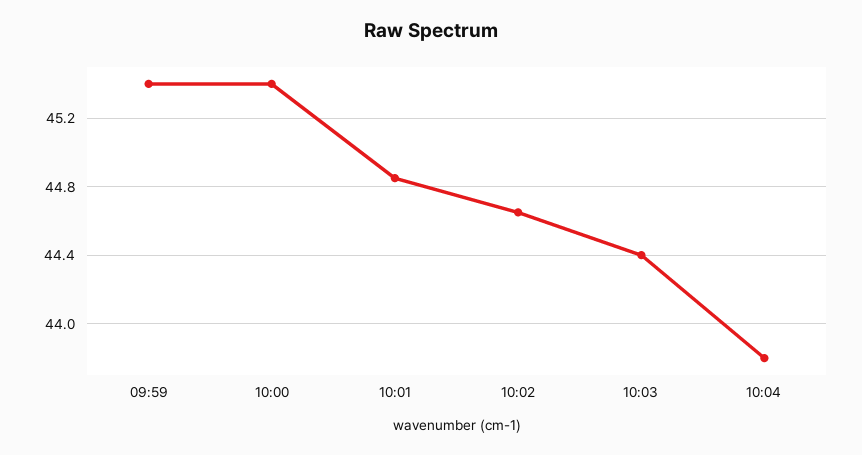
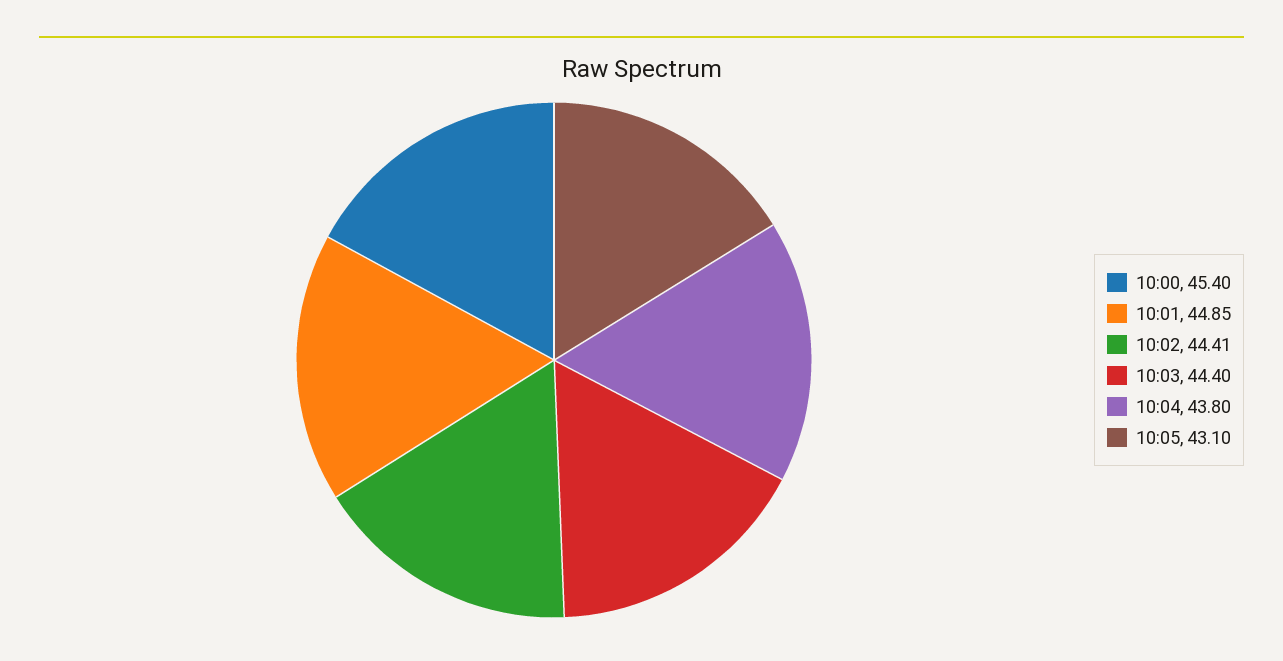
09:59: 45.4 -> none
10:02: 44.65 -> 44.41
10:05: none -> 43.1

